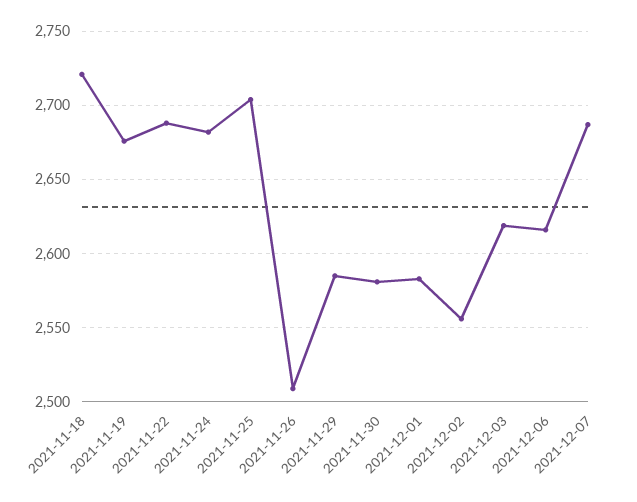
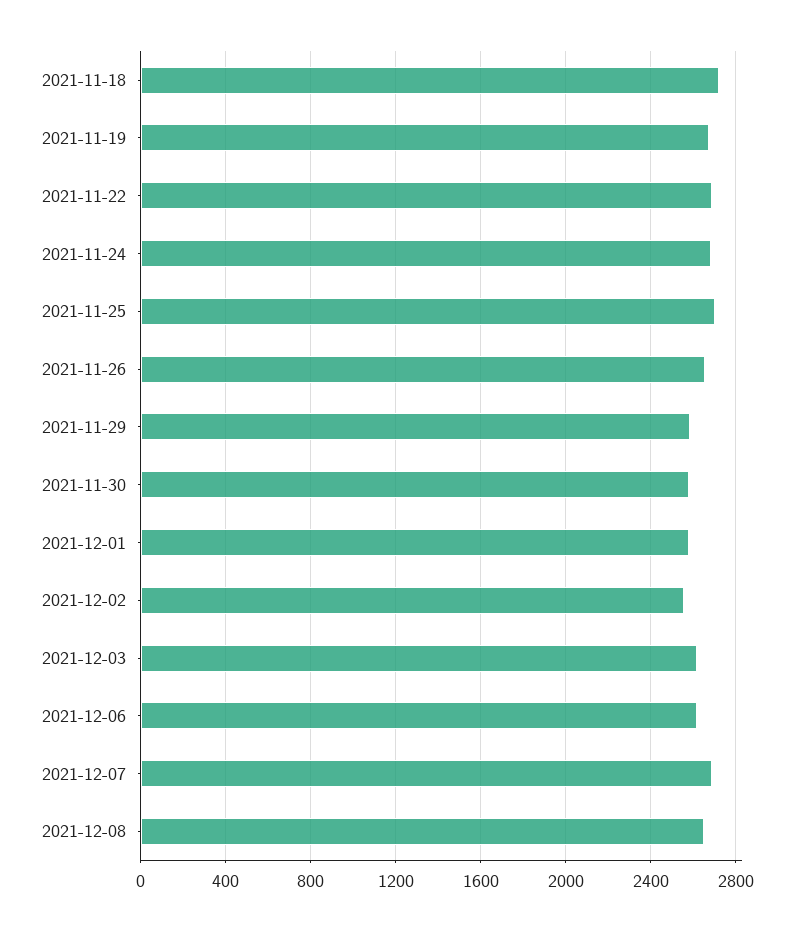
2021-11-26: 2510 -> 2650
2021-12-08: none -> 2650

